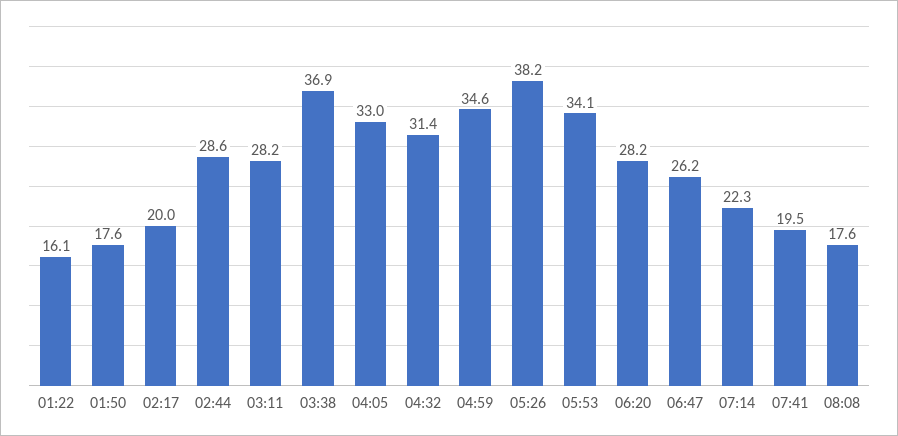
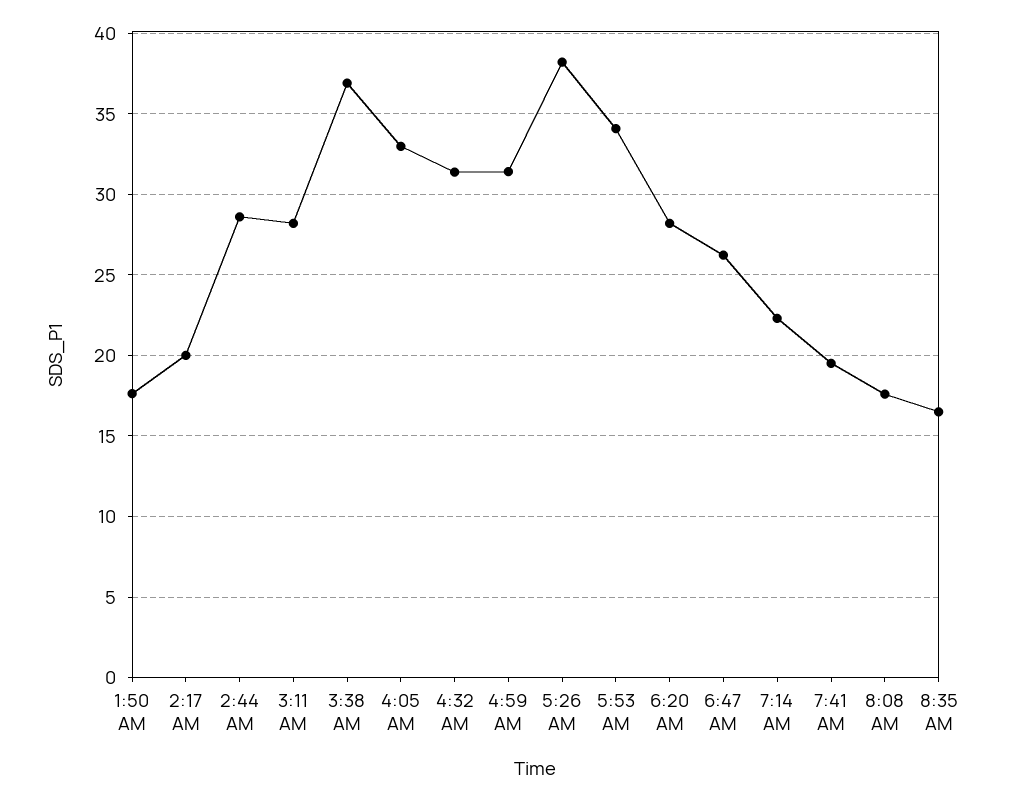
01:22: 16.1 -> none
04:59: 34.6 -> 31.5
8:35 AM: none -> 16.5

